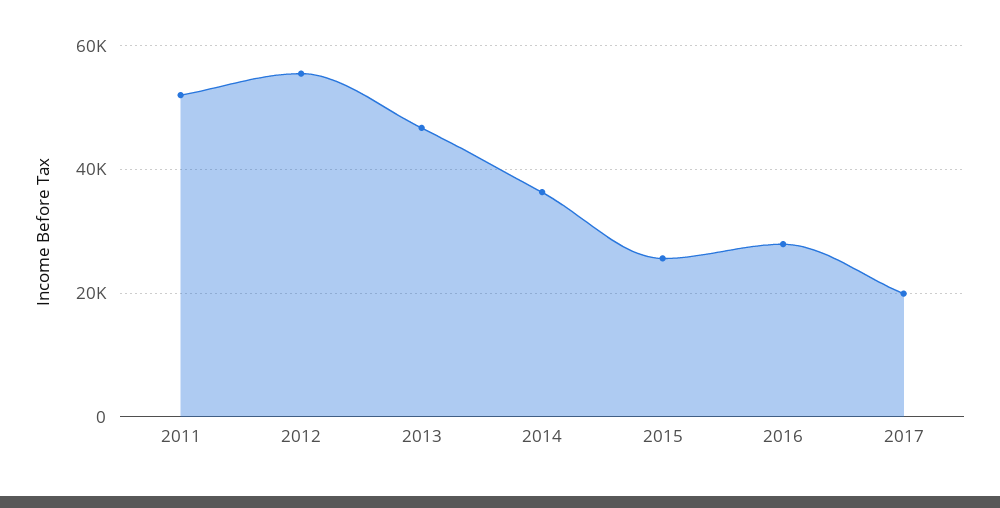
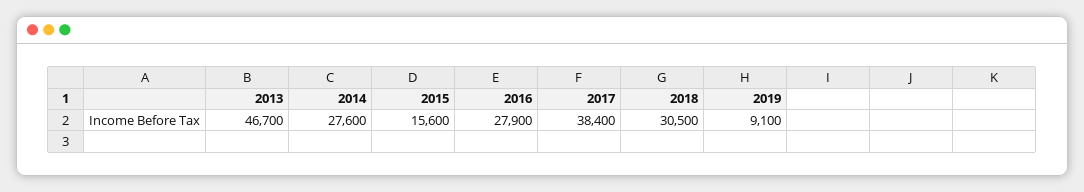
2011: 52000 -> none
2012: 56000 -> none
2014: 36000 -> 27600
2015: 26000 -> 15600
2017: 20000 -> 38400
2018: none -> 30500
2019: none -> 9100

